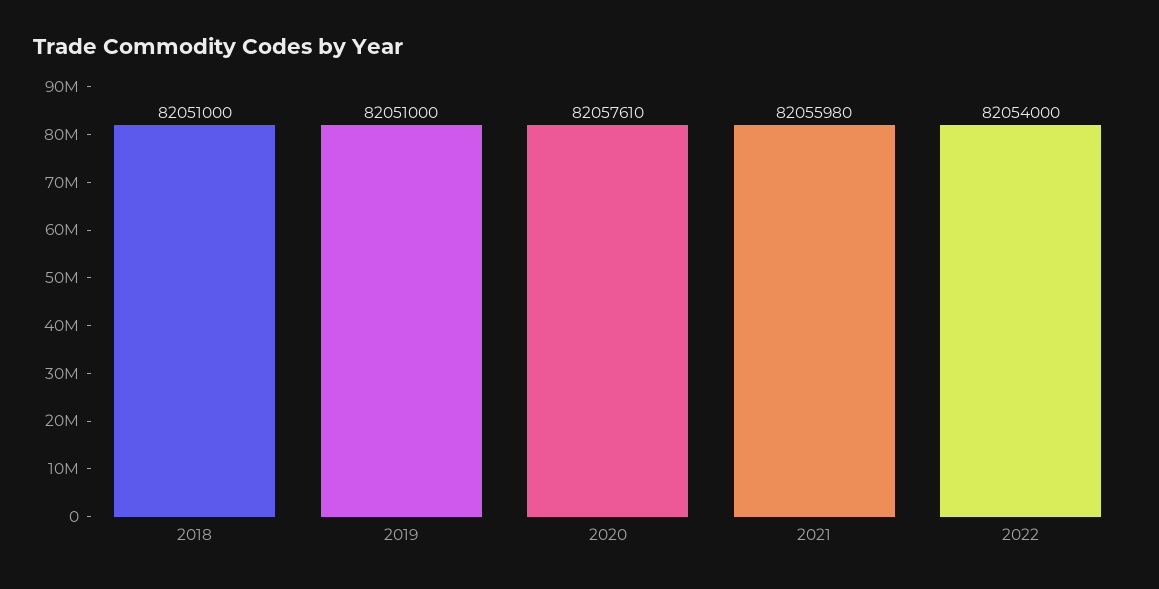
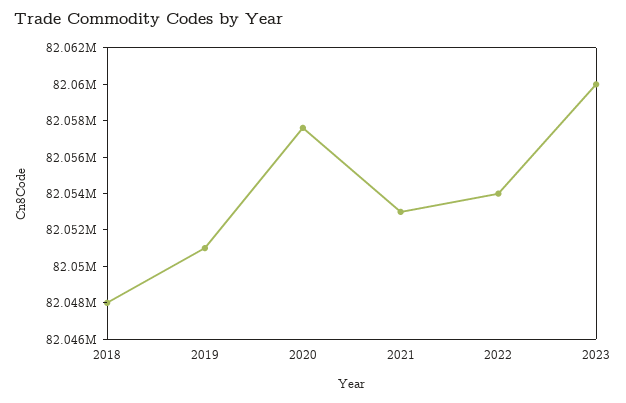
2018: 82051000 -> 82048000
2021: 82055980 -> 82053000
2023: none -> 82060000

